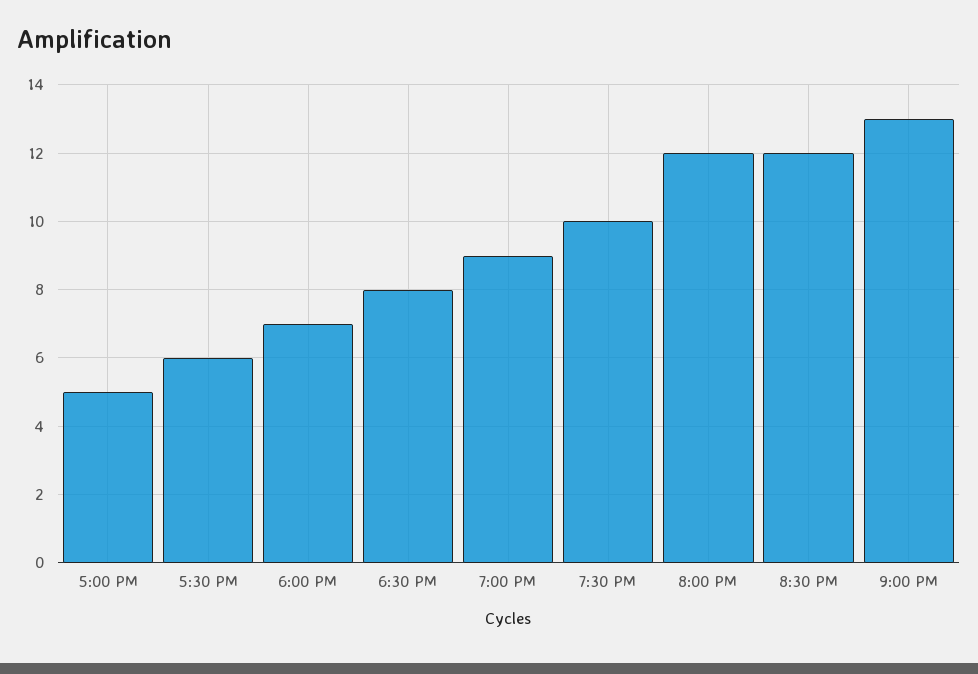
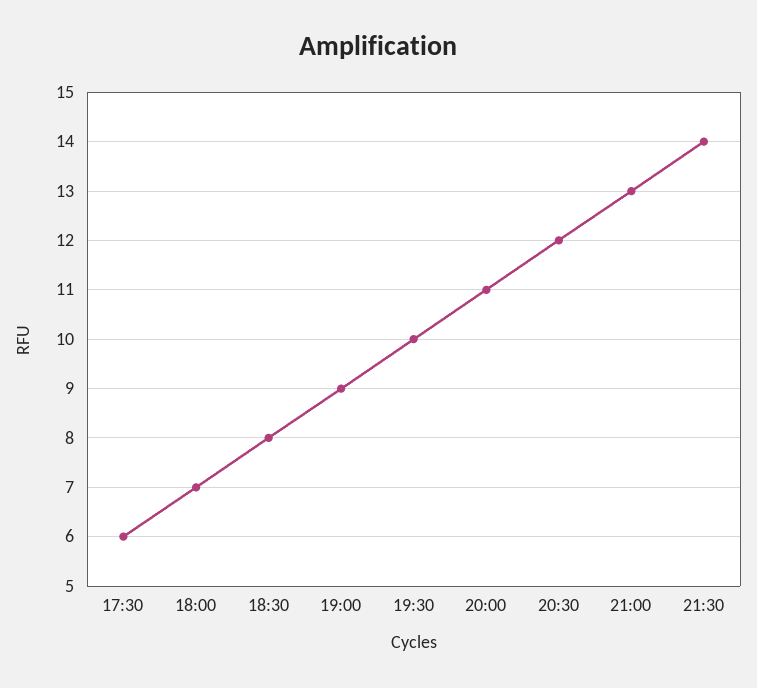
5:00 PM: 5 -> none
8:00 PM: 12 -> 11
21:30: none -> 14

